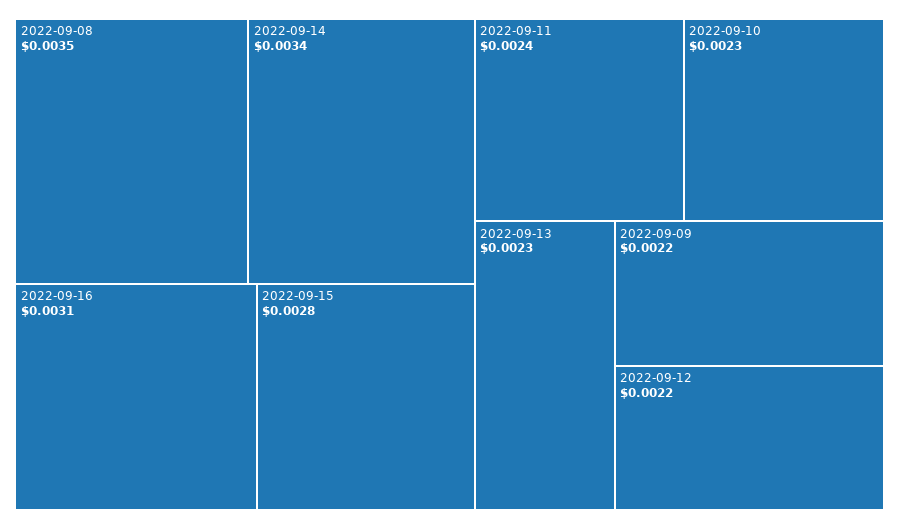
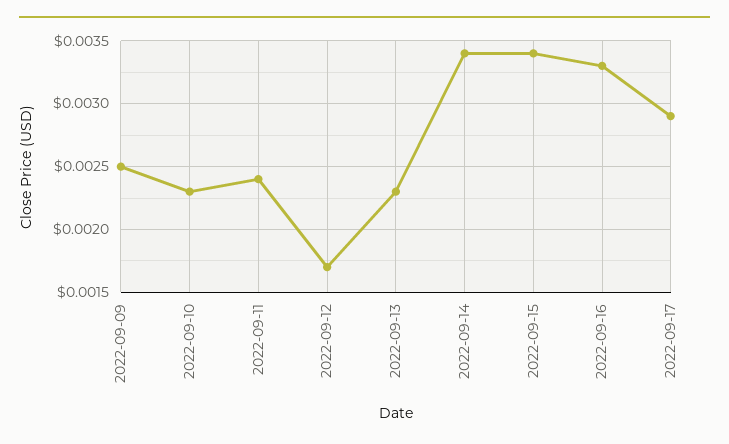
2022-09-08: 0.0035 -> none
2022-09-16: 0.0031 -> 0.0033
2022-09-15: 0.0028 -> 0.0034
2022-09-09: 0.0022 -> 0.0025
2022-09-12: 0.0022 -> 0.0017
2022-09-17: none -> 0.0029

